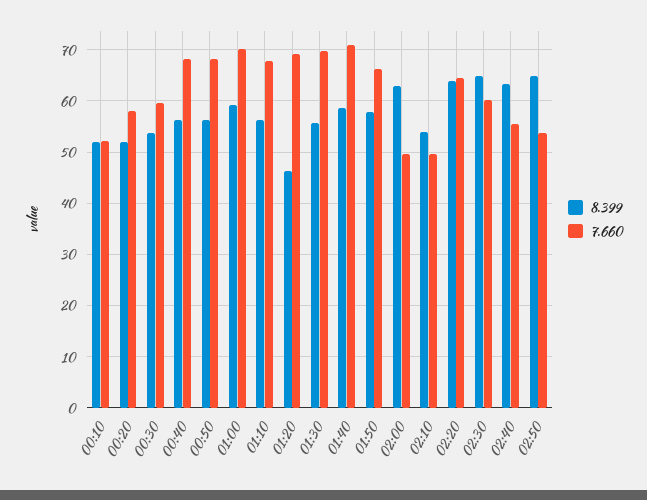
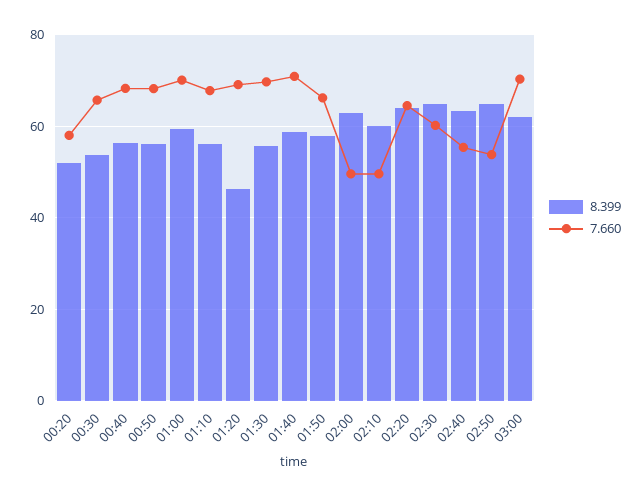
8.399, 00:10: 52 -> none
7.660, 00:10: 52 -> none
7.660, 00:30: 60 -> 66
8.399, 02:10: 54 -> 60
8.399, 03:00: none -> 62
7.660, 03:00: none -> 70

